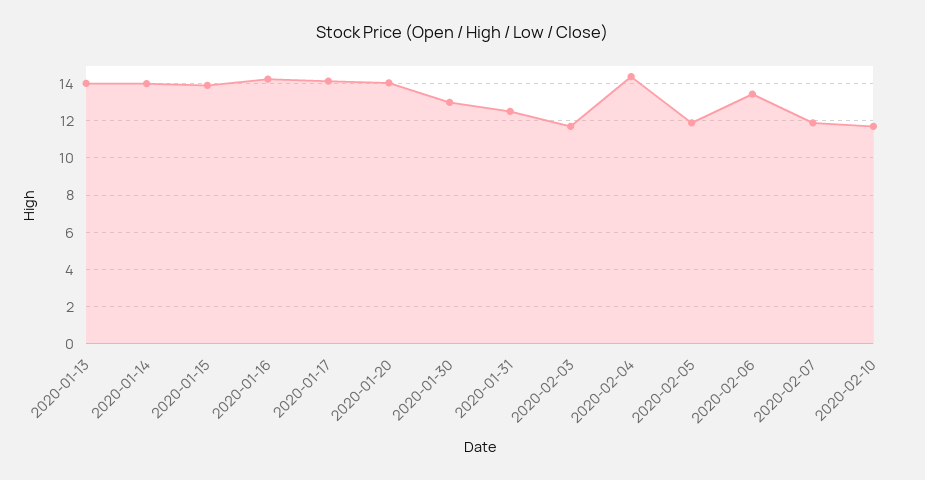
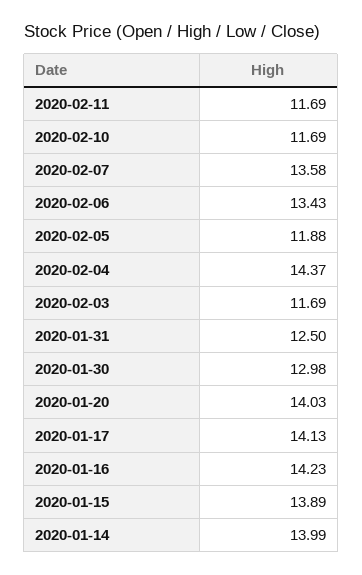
2020-01-13: 14 -> none
2020-02-07: 12 -> 13.58
2020-02-11: none -> 11.69

